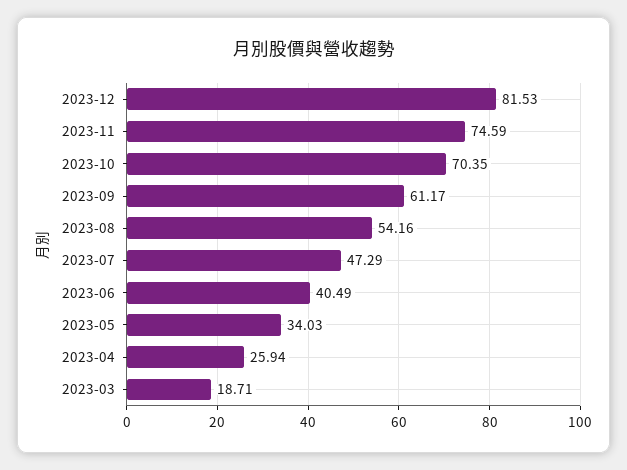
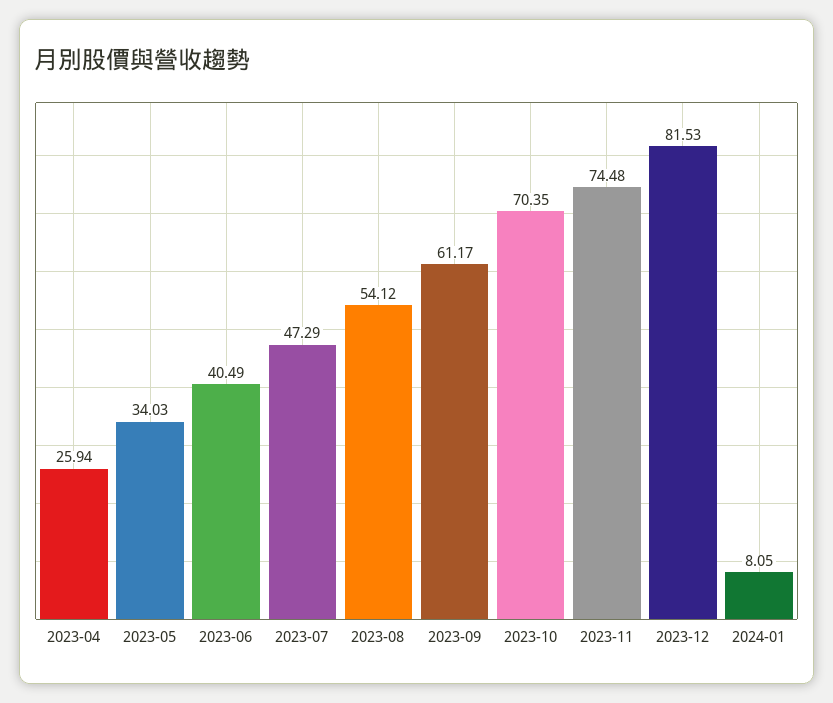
2023-11: 74.59 -> 74.48
2023-08: 54.16 -> 54.12
2023-03: 18.71 -> none
2024-01: none -> 8.05

